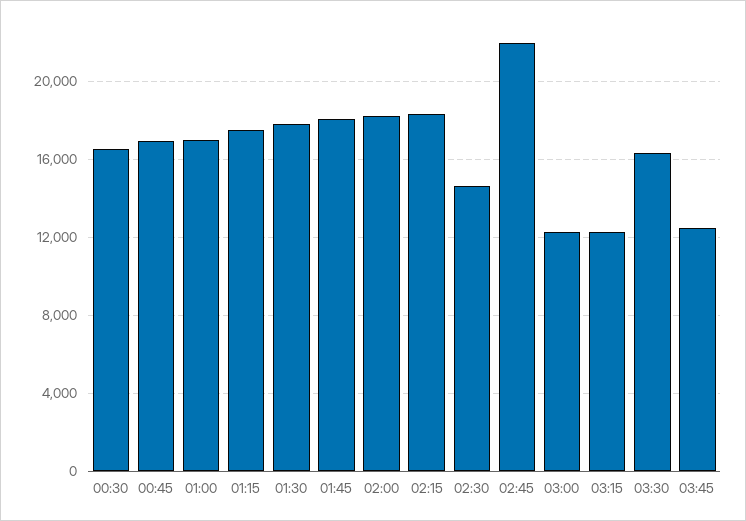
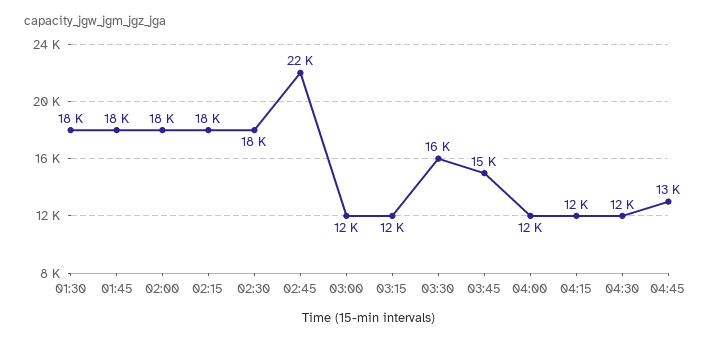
00:30: 16500 -> none
00:45: 17000 -> none
01:00: 17000 -> none
01:15: 17500 -> none
02:30: 14500 -> 18000
03:45: 12500 -> 15000
04:00: none -> 12000
04:15: none -> 12000
04:30: none -> 12000
04:45: none -> 13000

